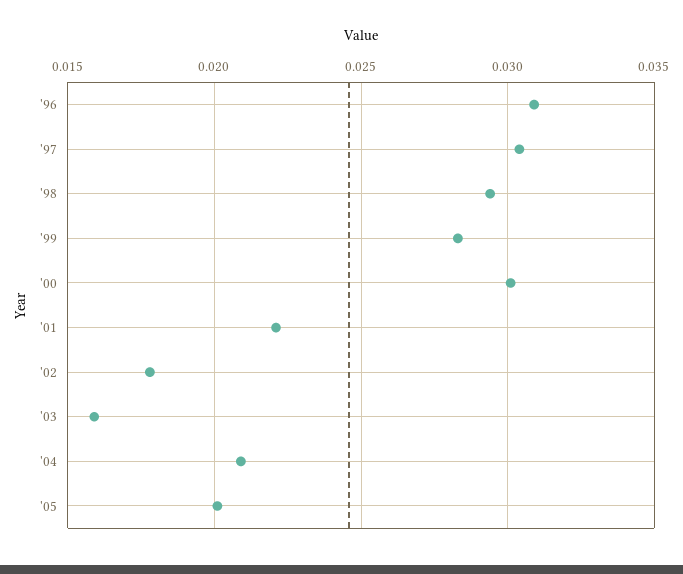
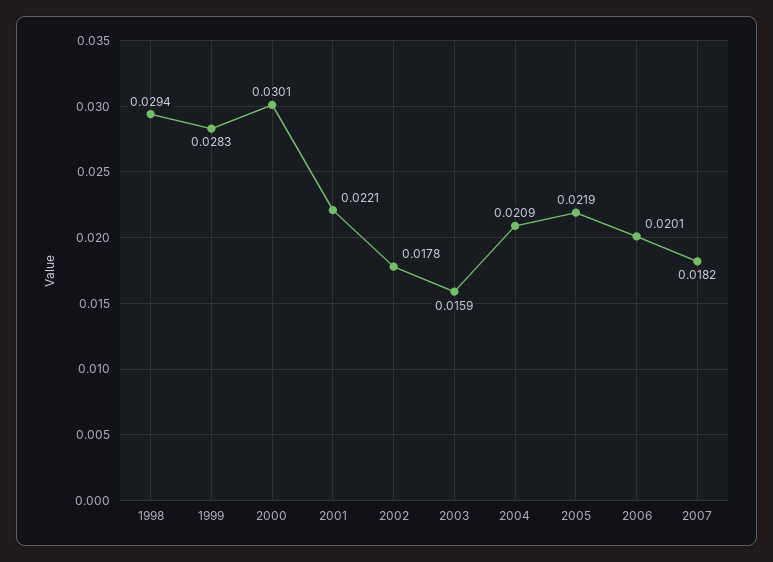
'96: 0.031 -> none
'97: 0.0305 -> none
'05: 0.02 -> 0.0219
2006: none -> 0.0201
2007: none -> 0.0182

